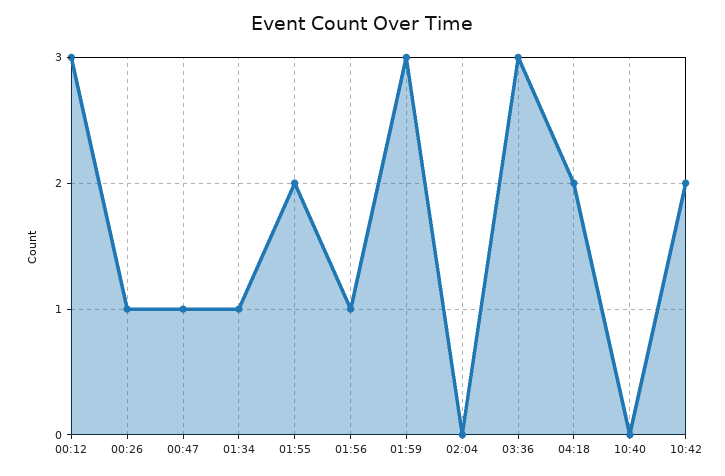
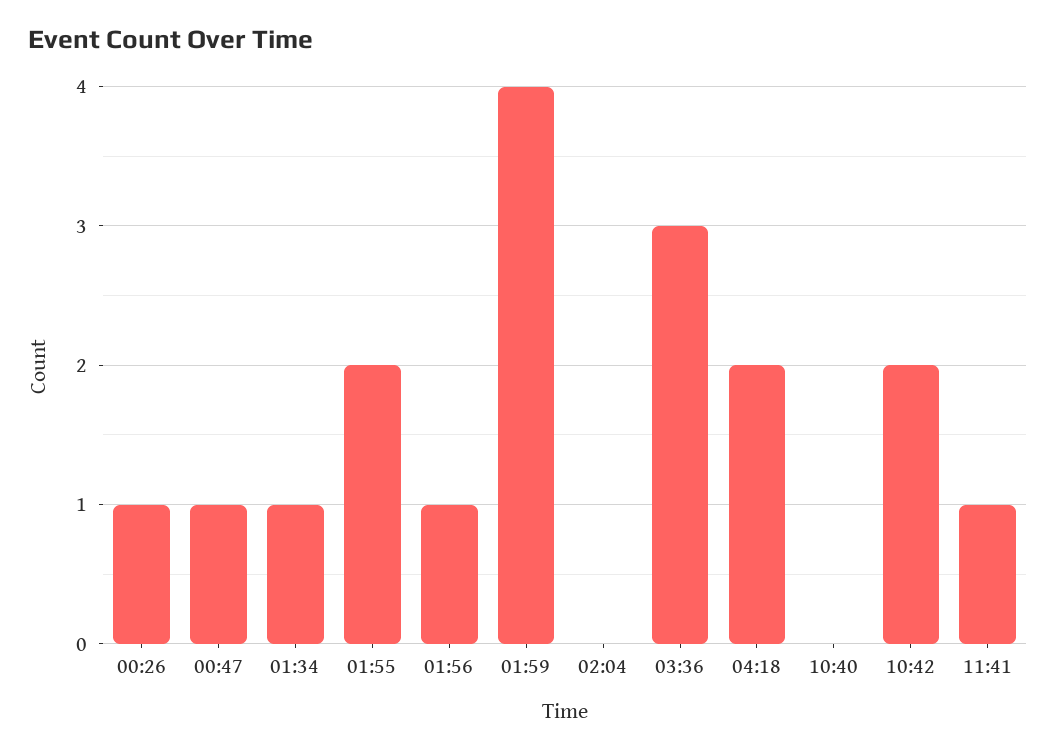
00:12: 3 -> none
01:59: 3 -> 4
11:41: none -> 1

